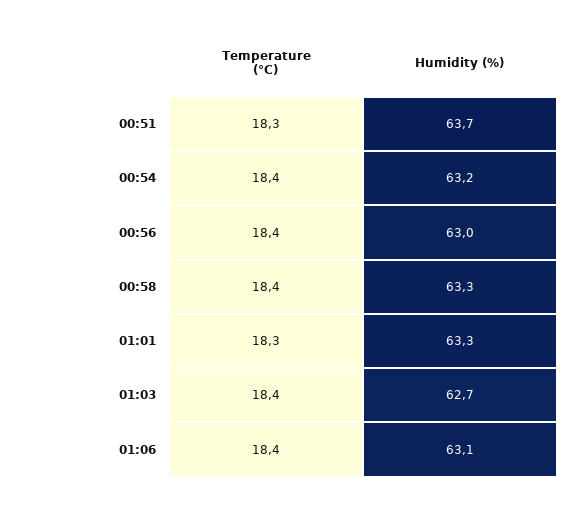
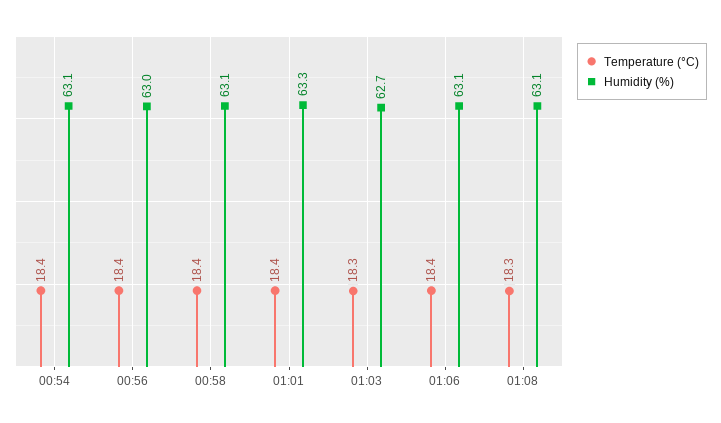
Temperature (°C), 00:51: 18.3 -> none
Humidity (%), 00:51: 63.7 -> none
Humidity (%), 00:54: 63.2 -> 63.1
Humidity (%), 00:58: 63.3 -> 63.1
Temperature (°C), 01:01: 18.3 -> 18.4
Temperature (°C), 01:03: 18.4 -> 18.3
Temperature (°C), 01:08: none -> 18.3
Humidity (%), 01:08: none -> 63.1

